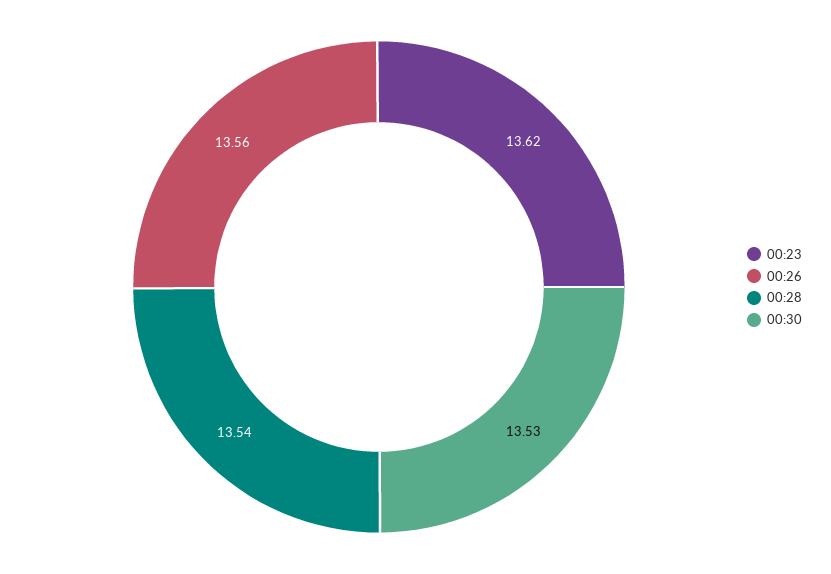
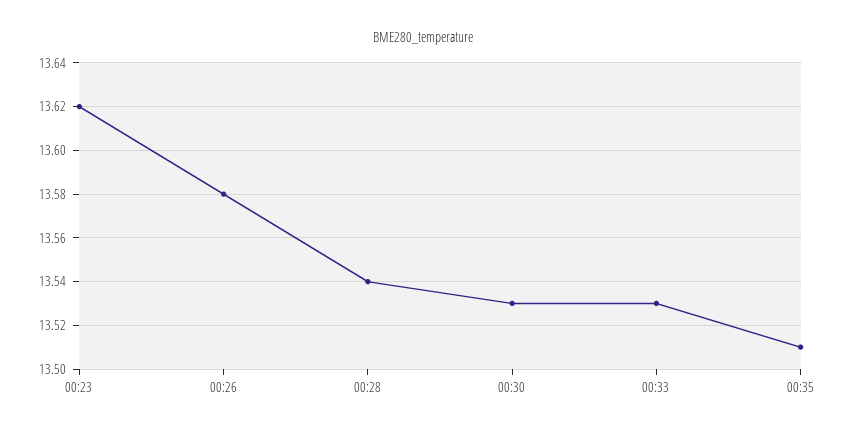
00:26: 13.56 -> 13.58
00:33: none -> 13.53
00:35: none -> 13.51

